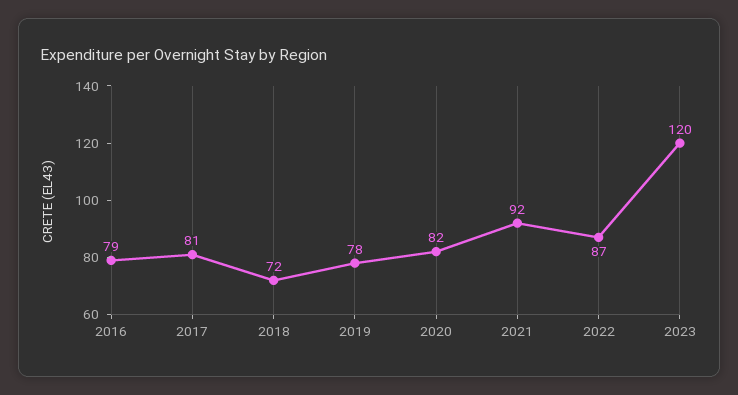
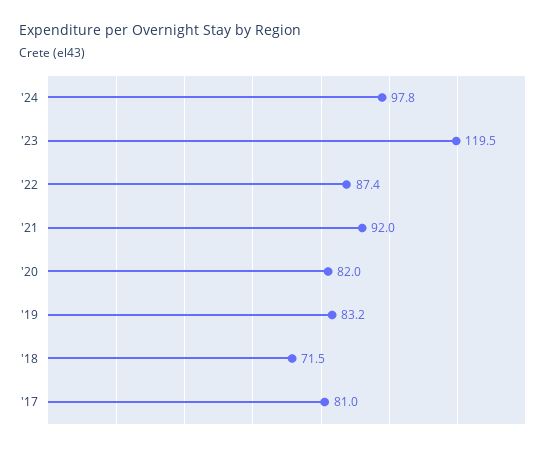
2016: 79 -> none
2019: 78 -> 83.2
'24: none -> 97.8

